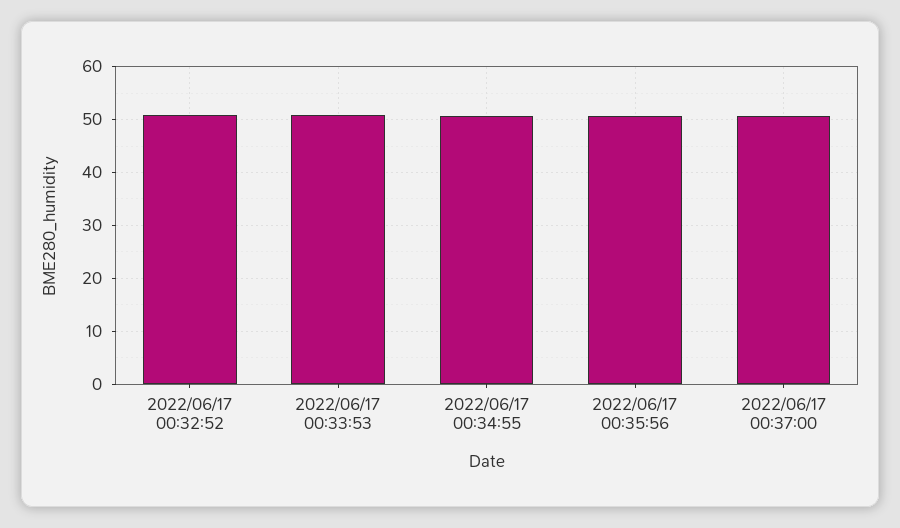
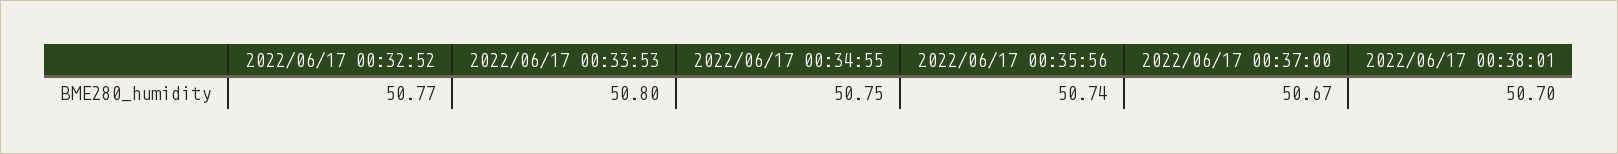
2022/06/17 00:38:01: none -> 50.7

